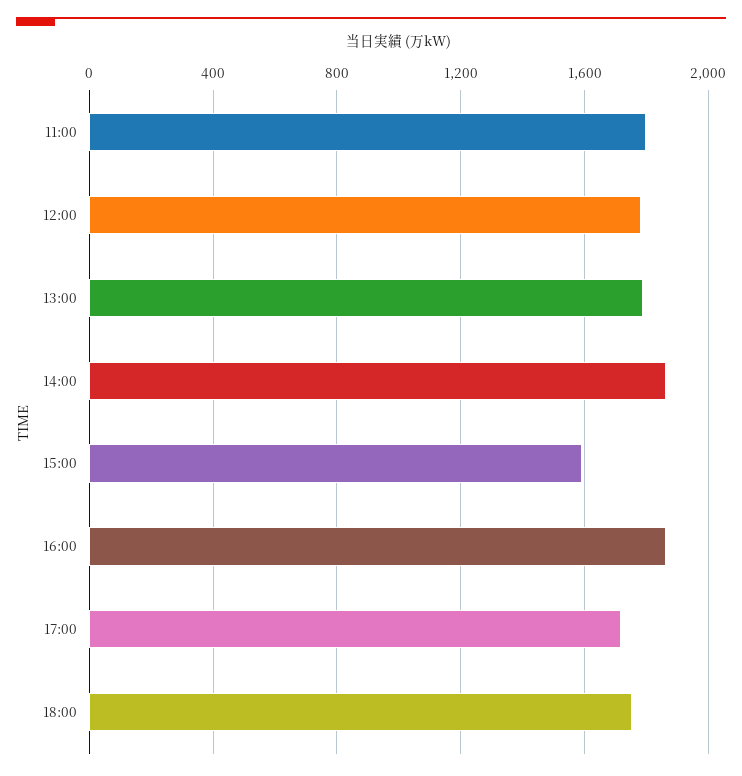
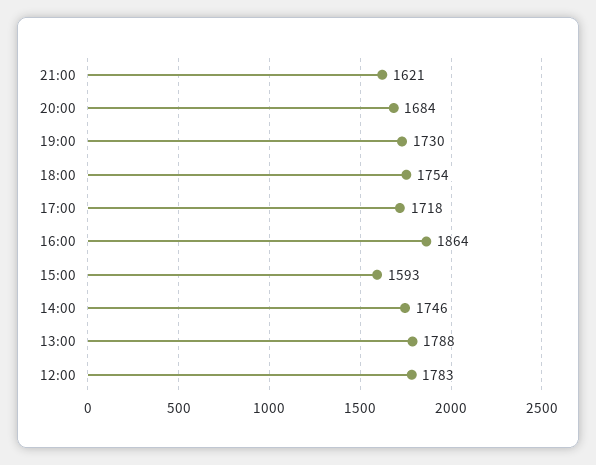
11:00: 1800 -> none
14:00: 1850 -> 1746
21:00: none -> 1621
20:00: none -> 1684
19:00: none -> 1730

